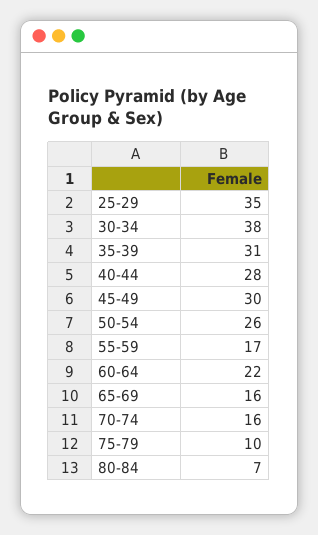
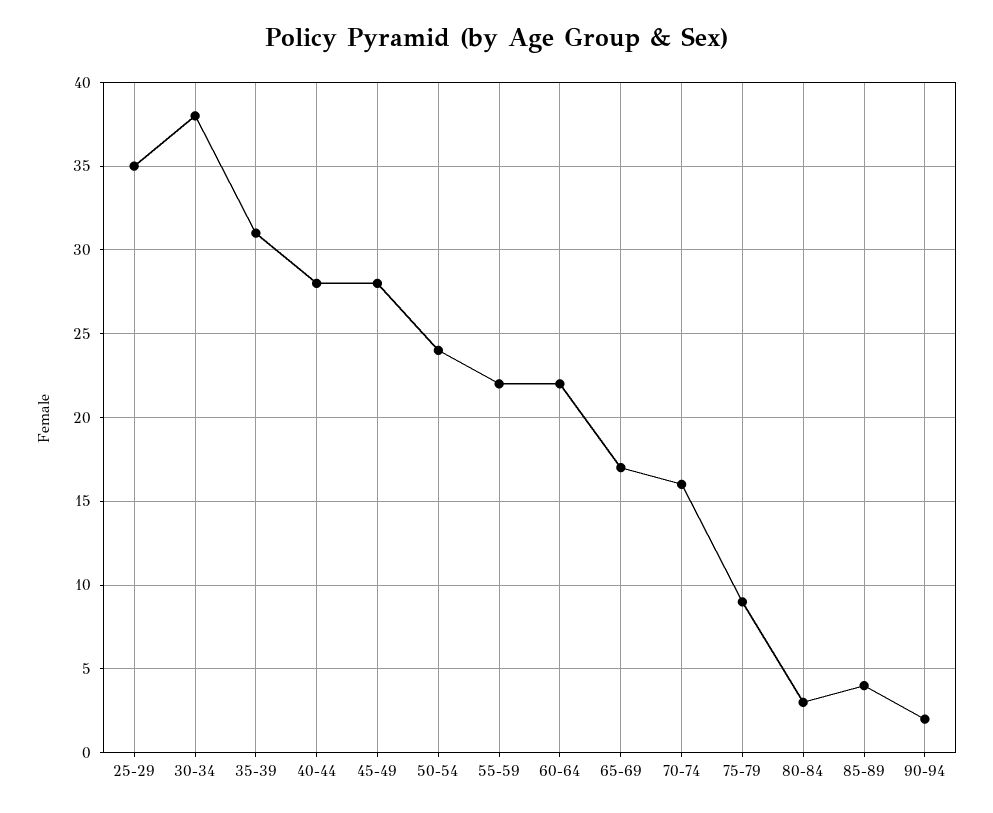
45-49: 30 -> 28
50-54: 26 -> 24
55-59: 17 -> 22
65-69: 16 -> 17
75-79: 10 -> 9
80-84: 7 -> 3
85-89: none -> 4
90-94: none -> 2

